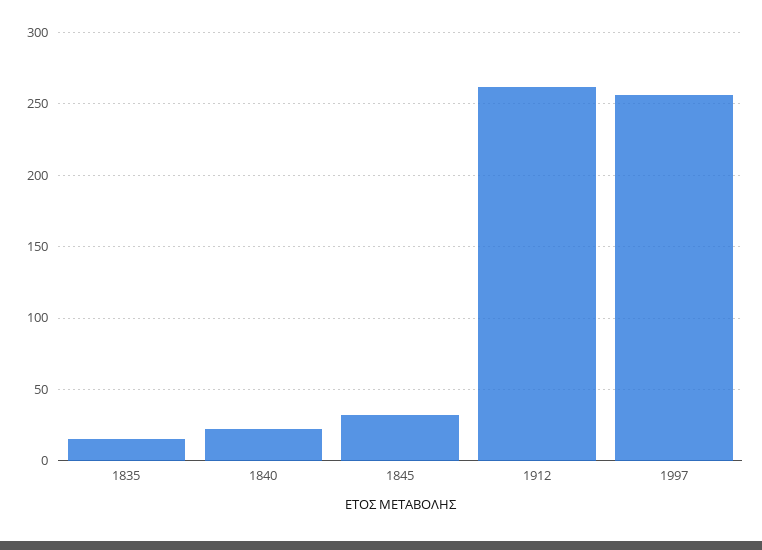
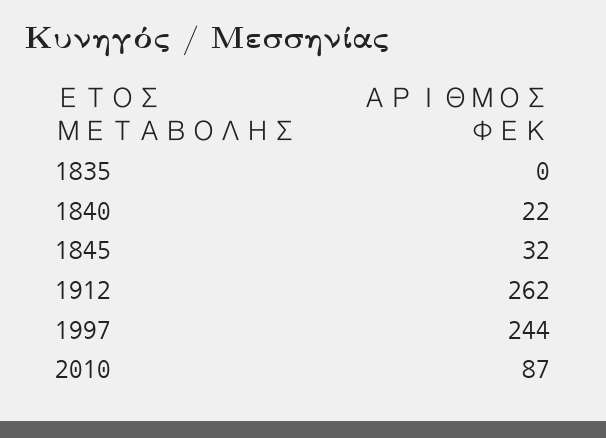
1835: 15 -> 0
1997: 255 -> 244
2010: none -> 87

